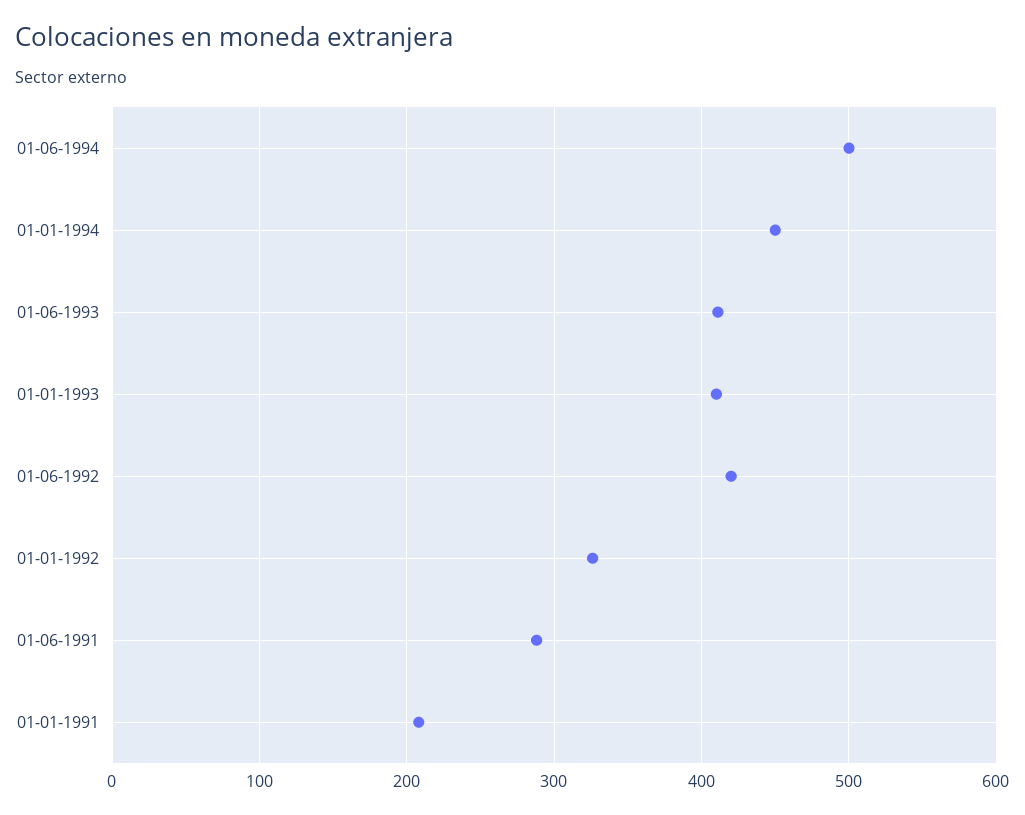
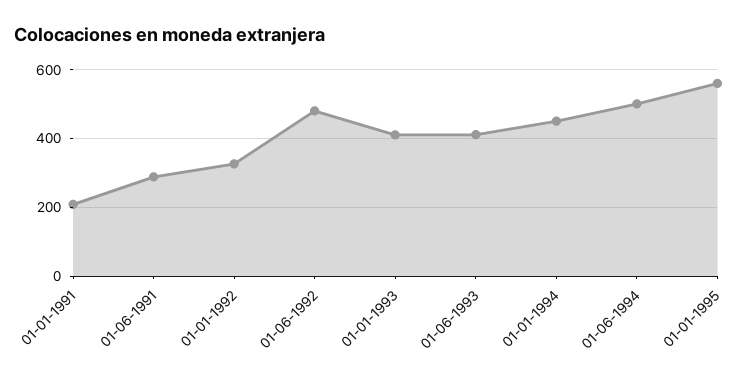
01-06-1992: 420 -> 480
01-01-1995: none -> 560

